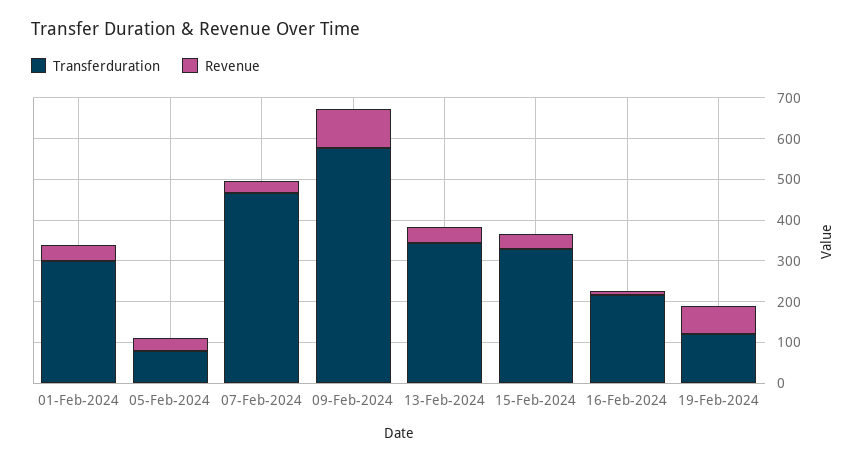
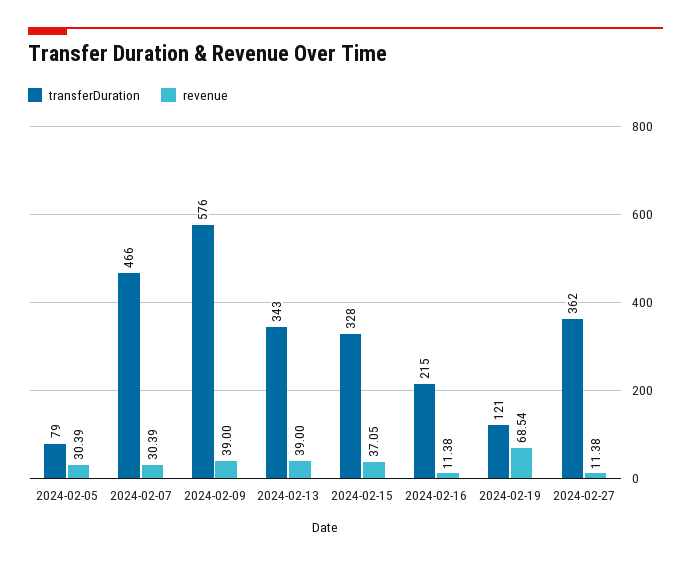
Transferduration, 01-Feb-2024: 300 -> none
Revenue, 01-Feb-2024: 40 -> none
Revenue, 09-Feb-2024: 100 -> 39
Transferduration, 2024-02-27: none -> 362
Revenue, 2024-02-27: none -> 11.38

